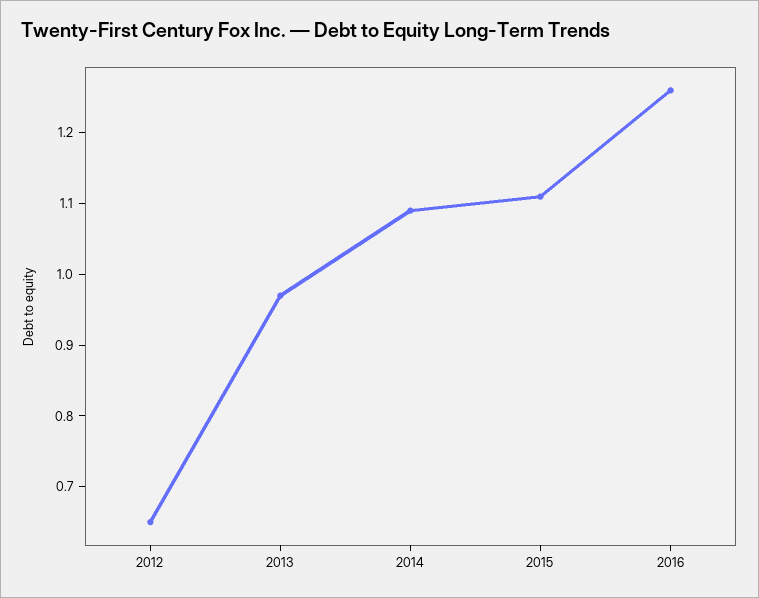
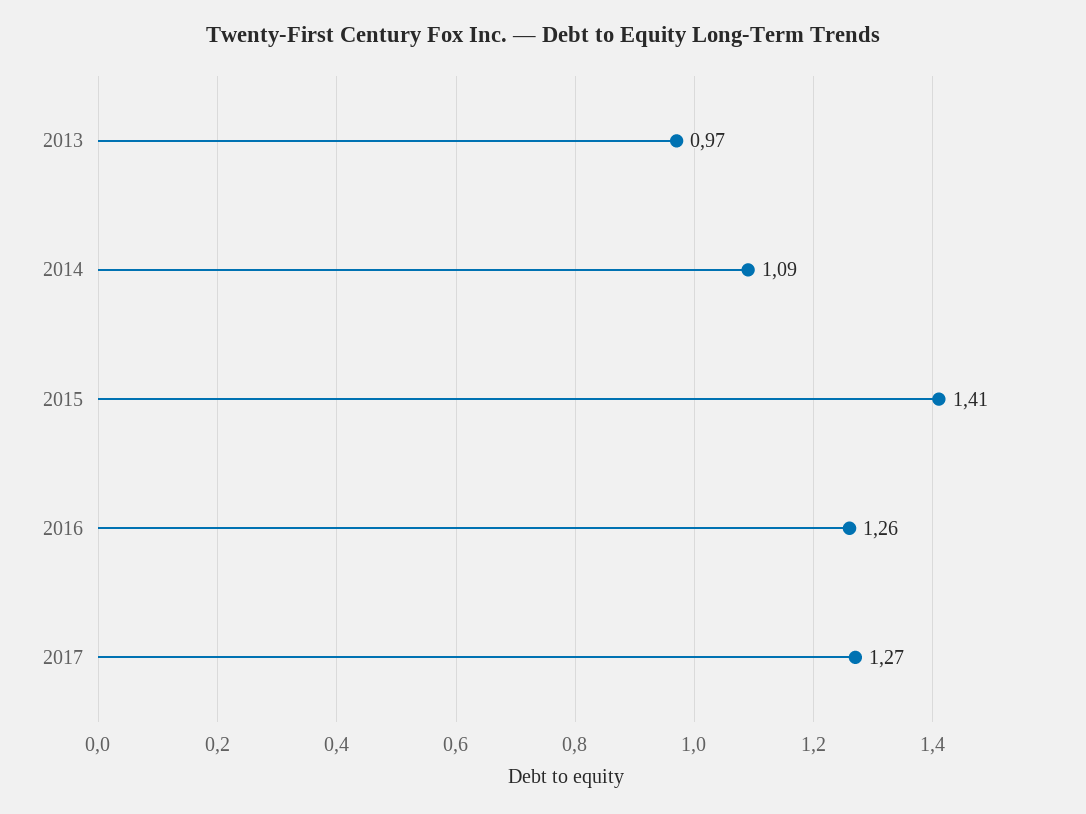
2012: 0.65 -> none
2015: 1.1 -> 1.41
2017: none -> 1.27

